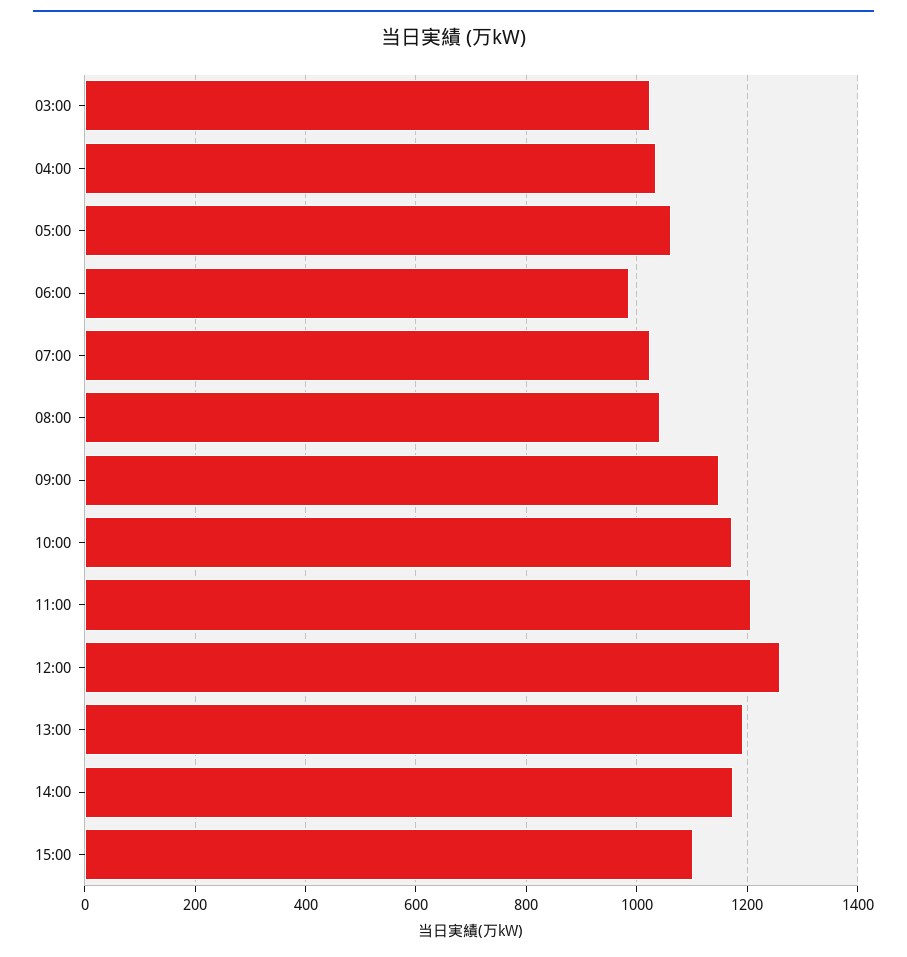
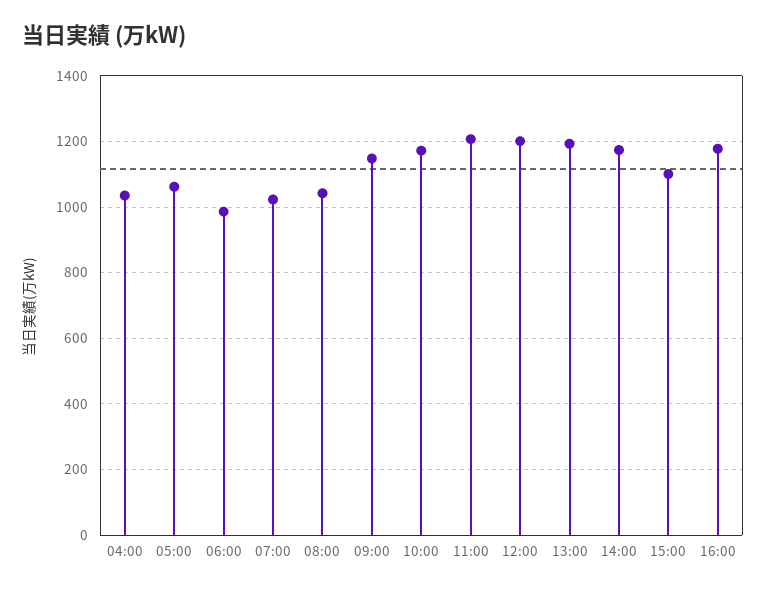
03:00: 1020 -> none
12:00: 1260 -> 1200
16:00: none -> 1180

